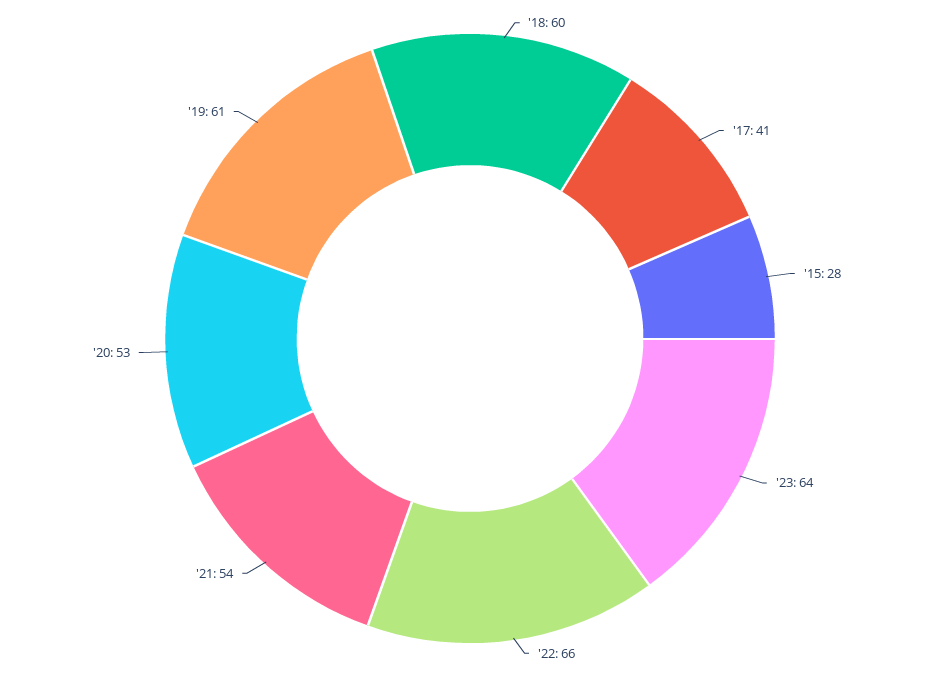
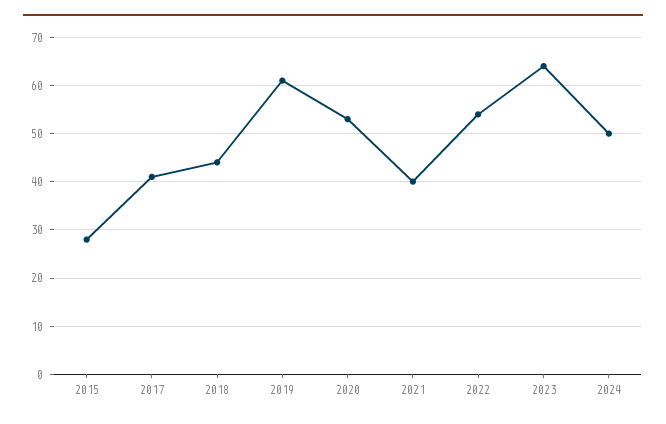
'18: 60 -> 45
'22: 66 -> 55
'21: 54 -> 40
2024: none -> 50

